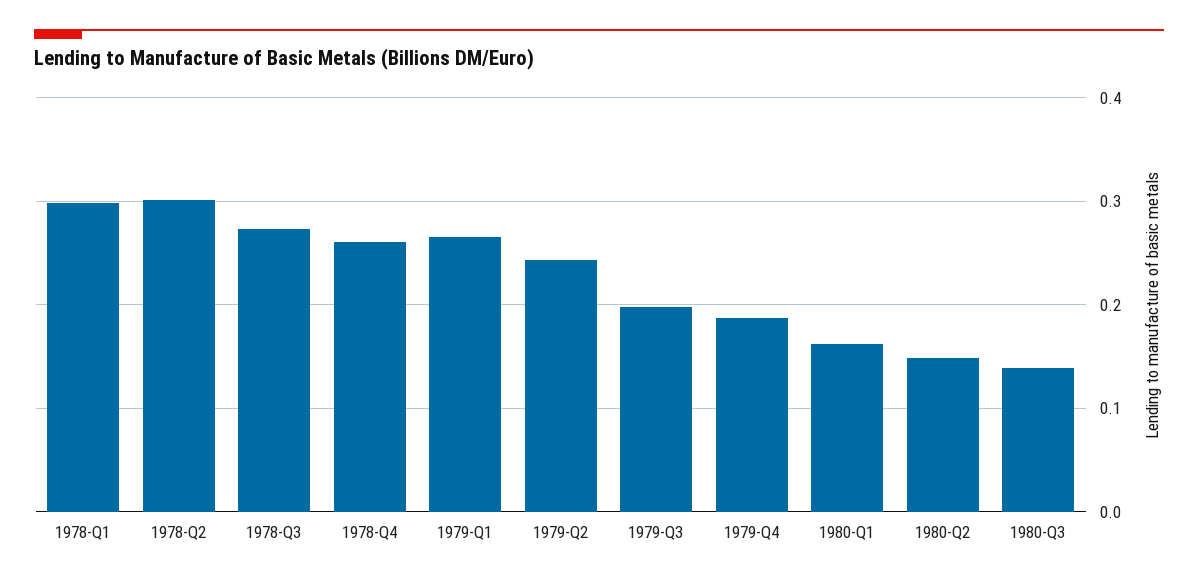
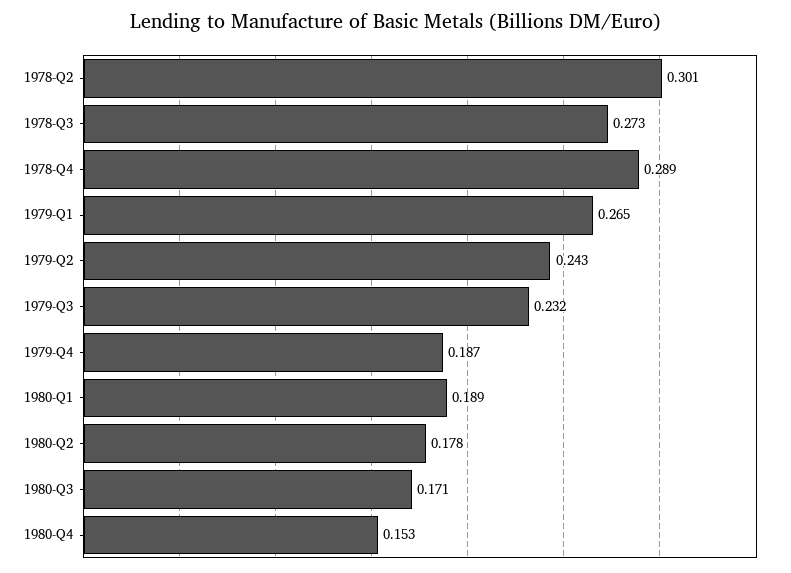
1978-Q1: 0.3 -> none
1978-Q4: 0.26 -> 0.289
1979-Q3: 0.2 -> 0.232
1980-Q1: 0.16 -> 0.189
1980-Q2: 0.15 -> 0.178
1980-Q3: 0.14 -> 0.171
1980-Q4: none -> 0.153

